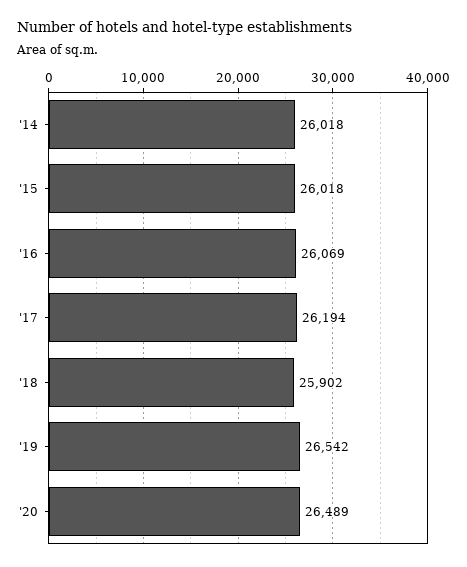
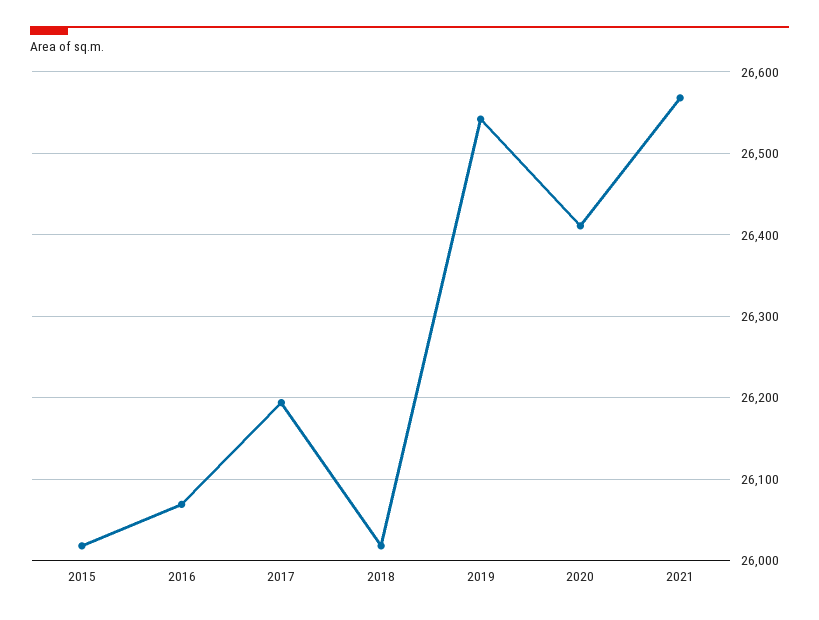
'14: 26018 -> none
'18: 25902 -> 26020
'20: 26489 -> 26410
2021: none -> 26570

